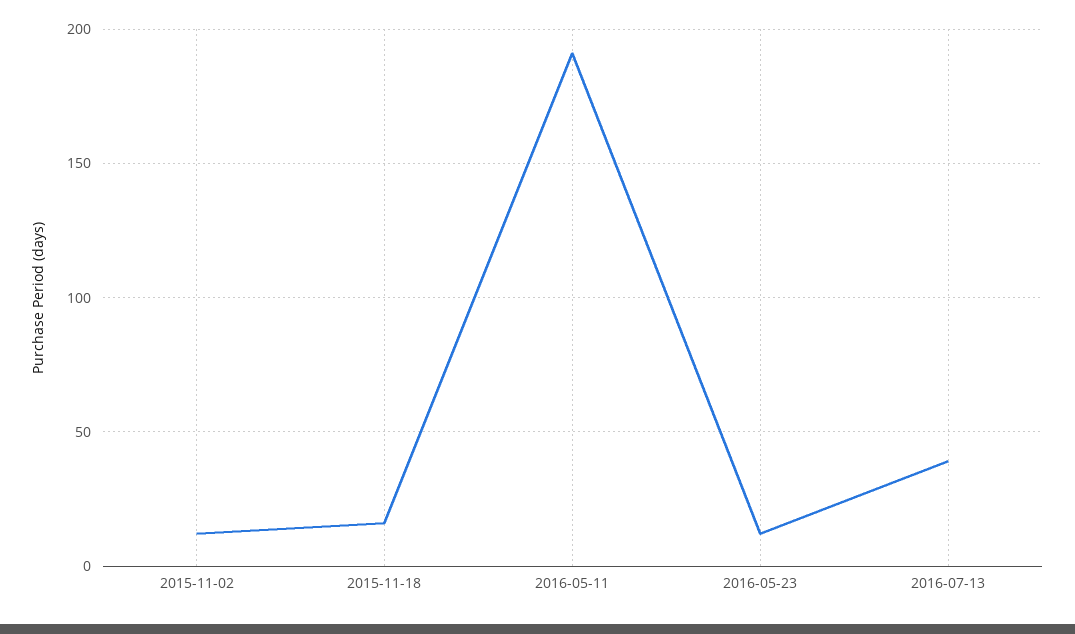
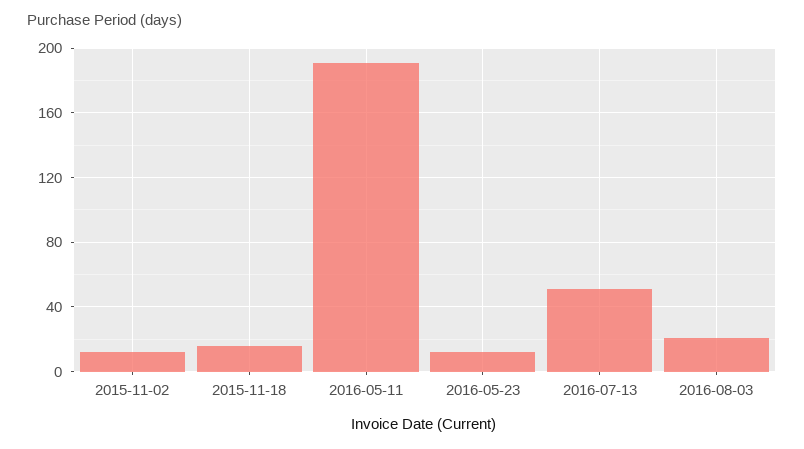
2016-07-13: 40 -> 50
2016-08-03: none -> 20

